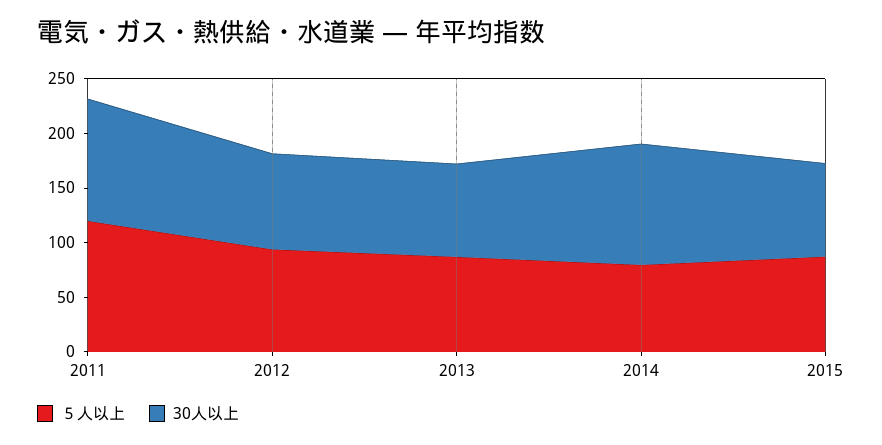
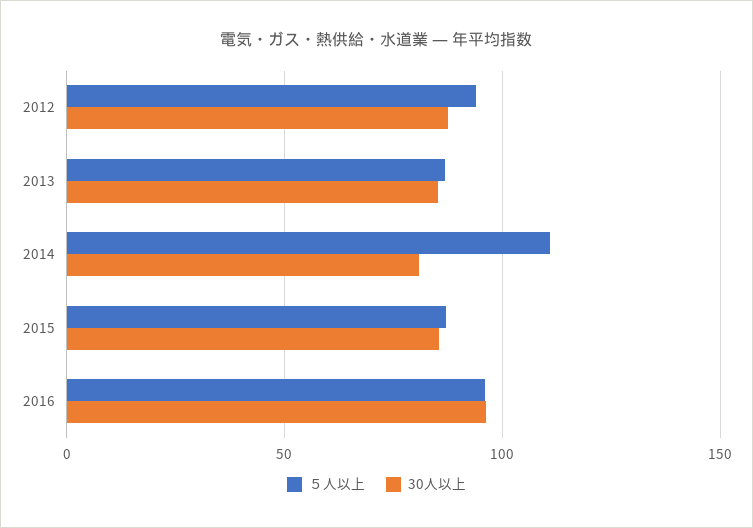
５人以上, 2011: 120 -> none
30人以上, 2011: 110 -> none
５人以上, 2014: 80 -> 110
30人以上, 2014: 110 -> 80
５人以上, 2016: none -> 95
30人以上, 2016: none -> 95

